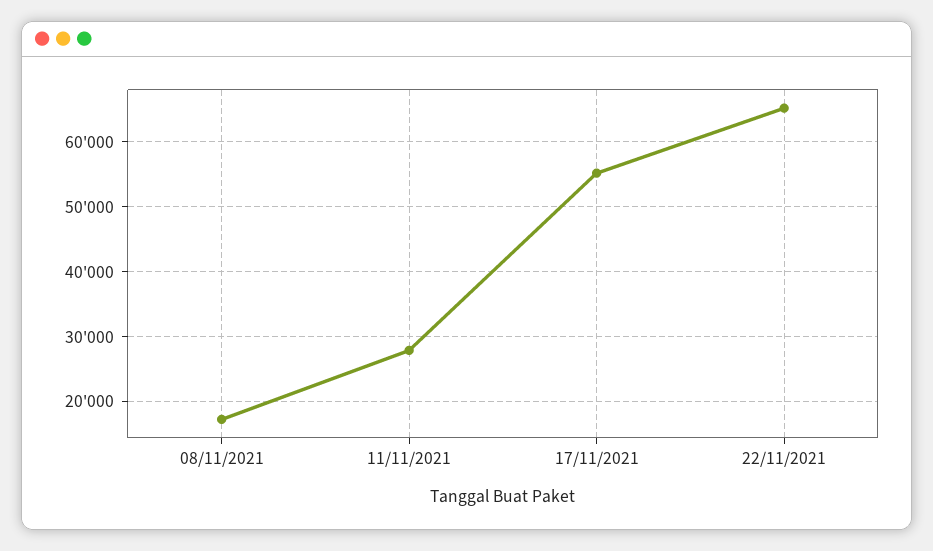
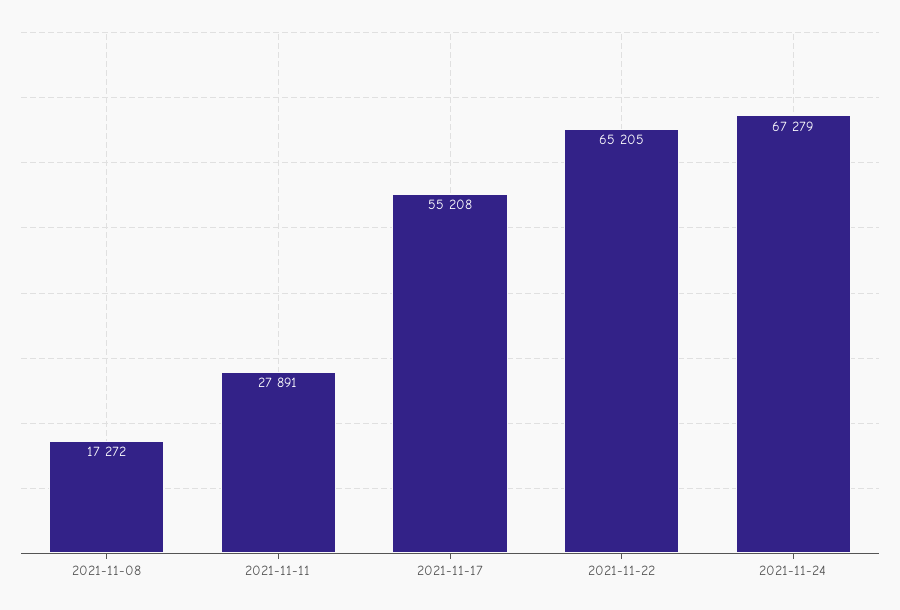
2021-11-24: none -> 67279

